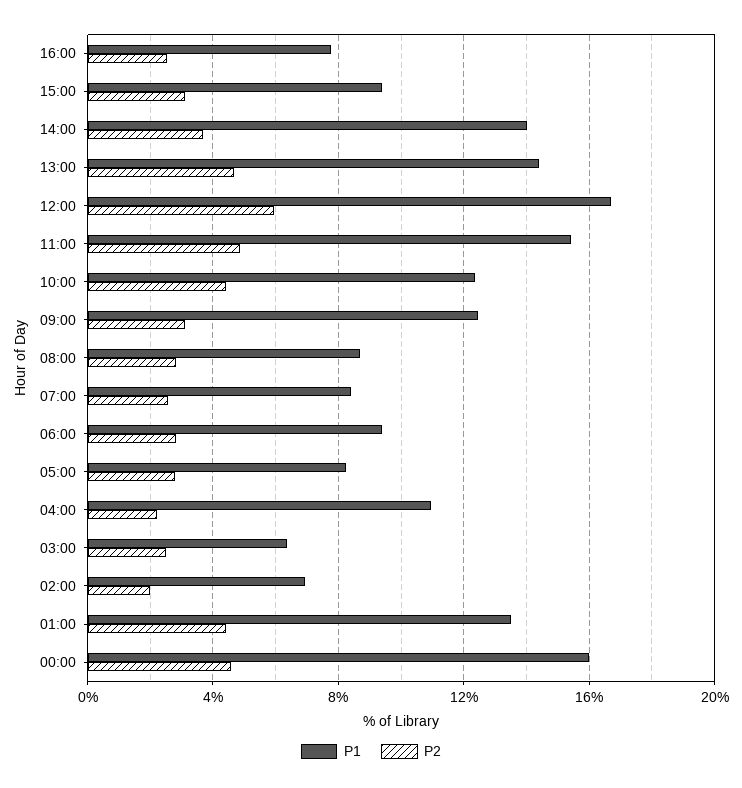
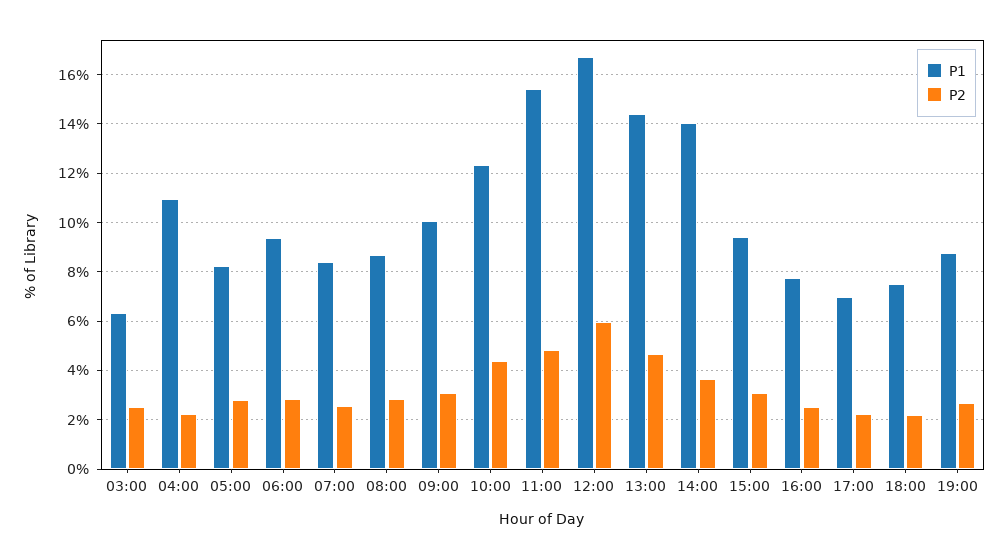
P1, 09:00: 12.5 -> 10
P1, 02:00: 7 -> none
P2, 02:00: 2 -> none
P1, 01:00: 13.5 -> none
P2, 01:00: 4.5 -> none
P1, 00:00: 16 -> none
P2, 00:00: 4.5 -> none
P1, 17:00: none -> 7
P2, 17:00: none -> 2.25
P1, 18:00: none -> 7.5
P2, 18:00: none -> 2.25
P1, 19:00: none -> 8.75
P2, 19:00: none -> 2.75

